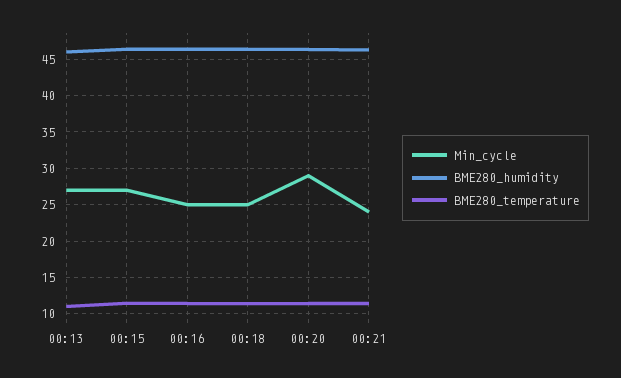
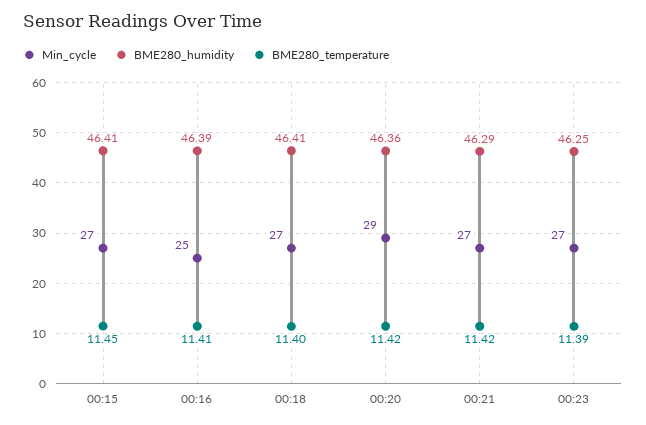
Min_cycle, 00:13: 27 -> none
BME280_humidity, 00:13: 46 -> none
BME280_temperature, 00:13: 11 -> none
Min_cycle, 00:18: 25 -> 27
Min_cycle, 00:21: 24 -> 27
Min_cycle, 00:23: none -> 27
BME280_humidity, 00:23: none -> 46.25
BME280_temperature, 00:23: none -> 11.39

